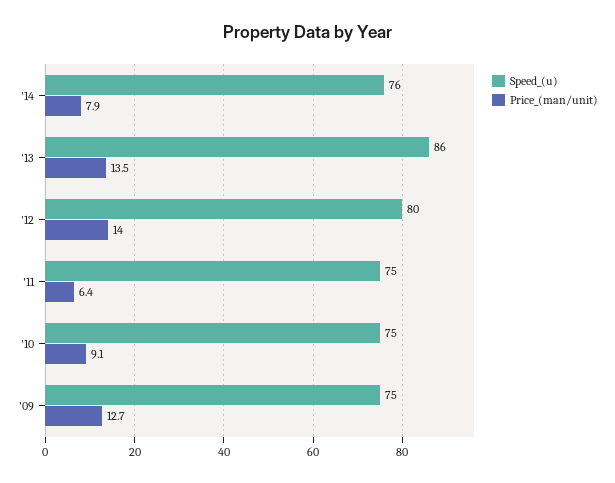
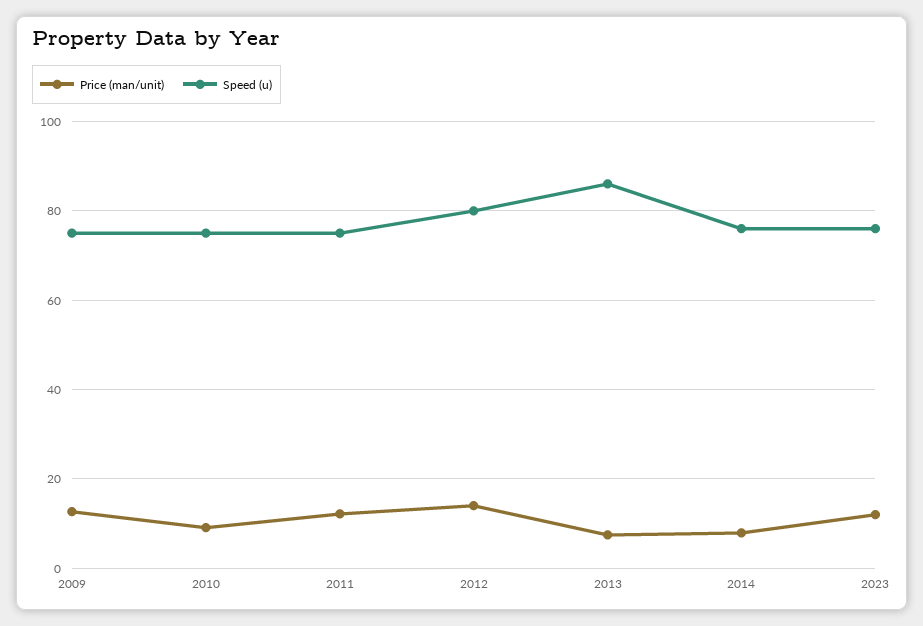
Price_(man/unit), '13: 13.5 -> 8
Price_(man/unit), '11: 6.4 -> 12
Price_(man/unit), 2023: none -> 12
Speed_(u), 2023: none -> 76

